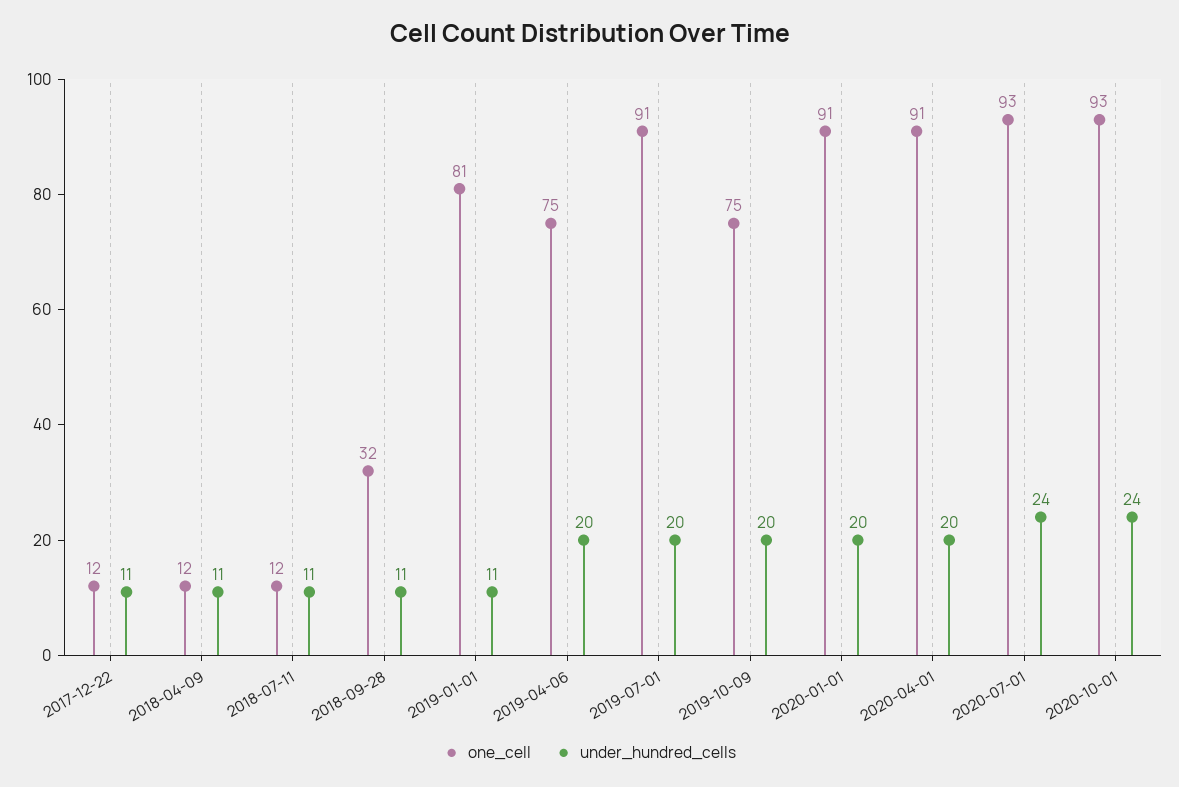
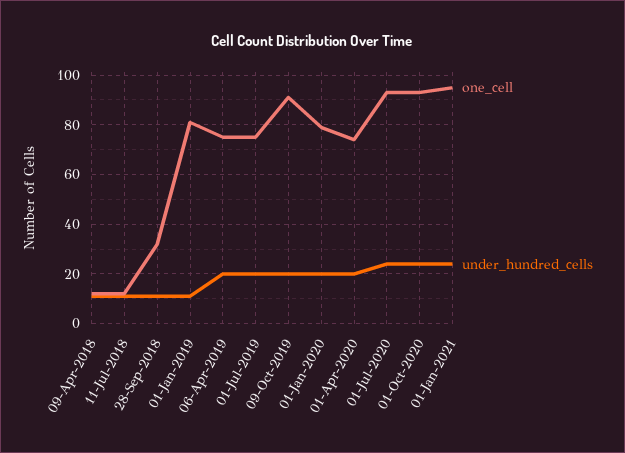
one_cell, 2017-12-22: 12 -> none
under_hundred_cells, 2017-12-22: 11 -> none
one_cell, 2019-07-01: 91 -> 75
one_cell, 2019-10-09: 75 -> 90
one_cell, 2020-01-01: 91 -> 80
one_cell, 2020-04-01: 91 -> 75
one_cell, 01-Jan-2021: none -> 95
under_hundred_cells, 01-Jan-2021: none -> 25

